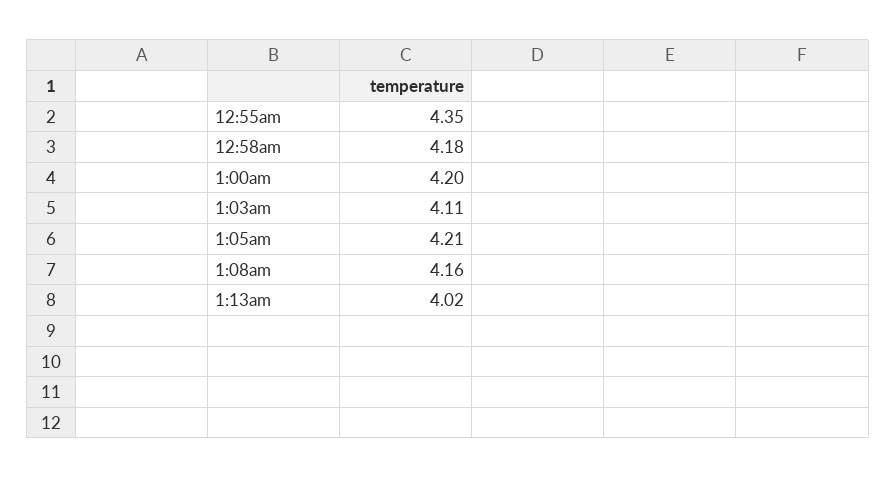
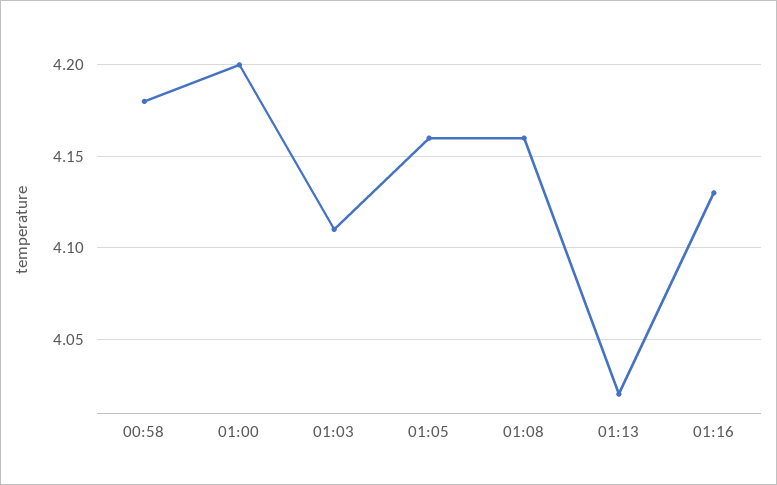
12:55am: 4.35 -> none
1:05am: 4.21 -> 4.16
01:16: none -> 4.13

